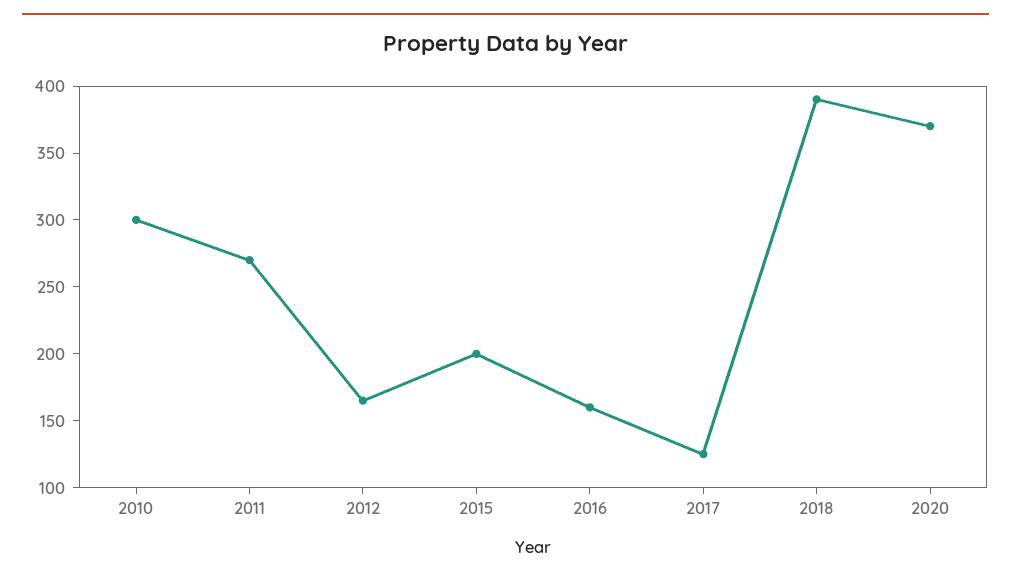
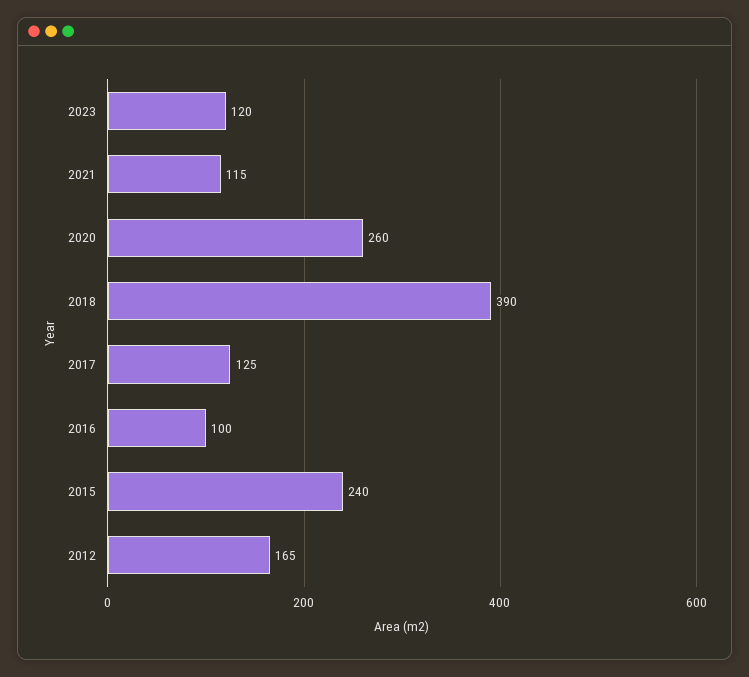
2010: 300 -> none
2011: 270 -> none
2015: 200 -> 240
2016: 160 -> 100
2020: 370 -> 260
2023: none -> 120
2021: none -> 115

